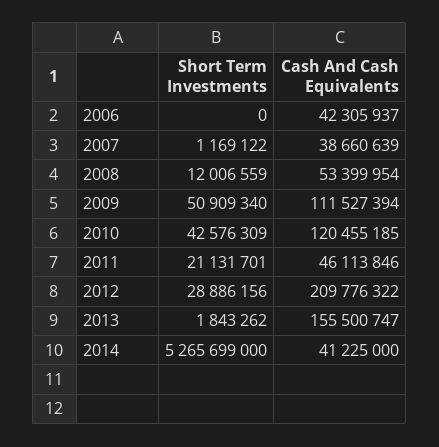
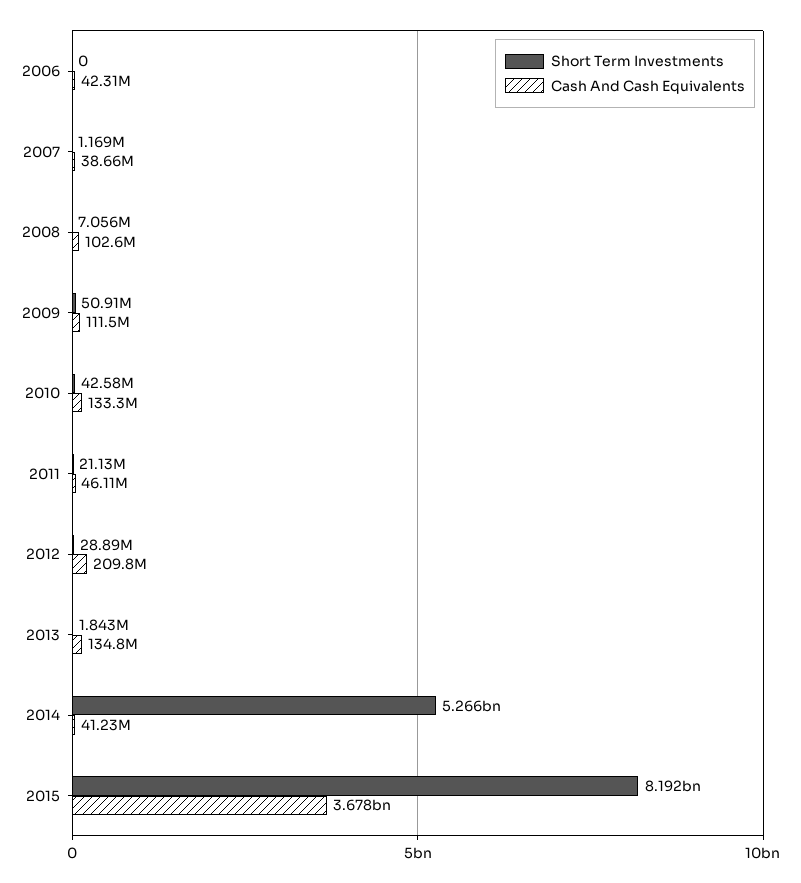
Short Term Investments, 2008: 12006559 -> 7056000
Cash And Cash Equivalents, 2008: 53399954 -> 102600000
Cash And Cash Equivalents, 2010: 120455185 -> 133300000
Cash And Cash Equivalents, 2013: 155500747 -> 134800000
Short Term Investments, 2015: none -> 8192000000
Cash And Cash Equivalents, 2015: none -> 3678000000

